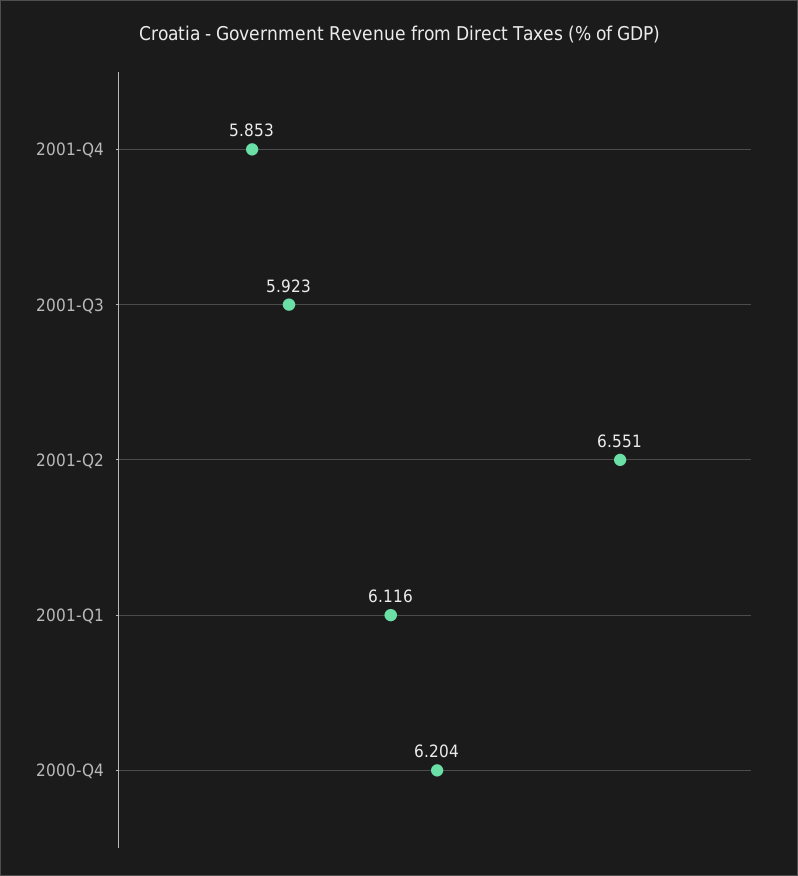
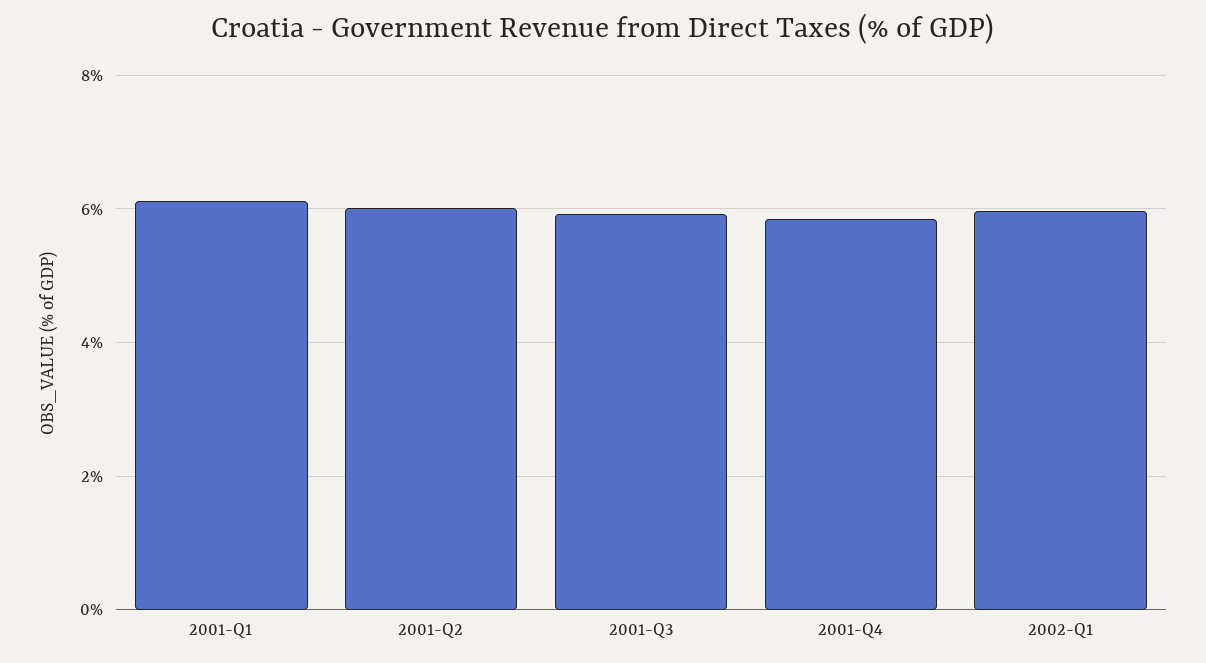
2001-Q2: 6.551 -> 6
2000-Q4: 6.204 -> none
2002-Q1: none -> 6

